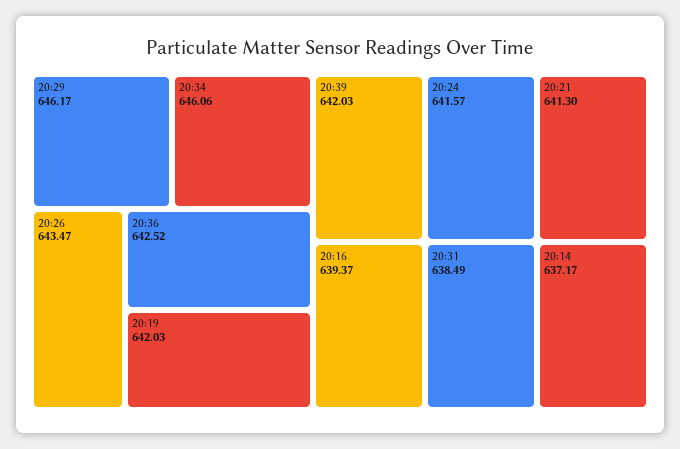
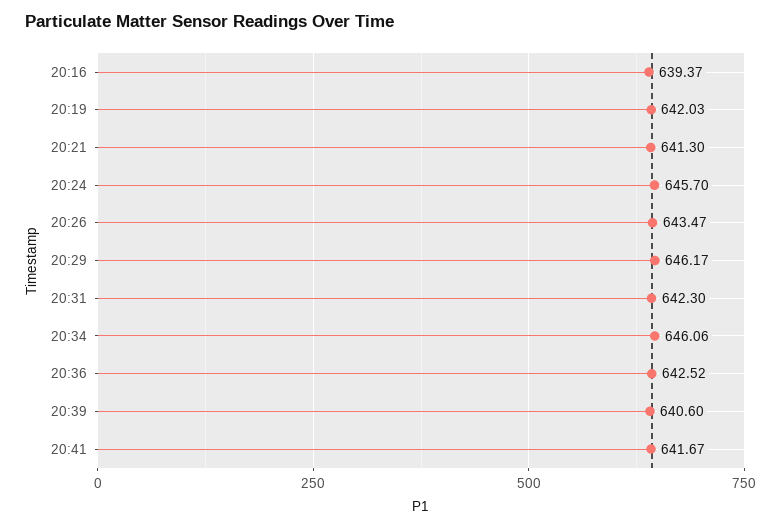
20:39: 642.03 -> 640.6
20:24: 641.57 -> 645.7
20:31: 638.49 -> 642.3
20:14: 637.17 -> none
20:41: none -> 641.67

